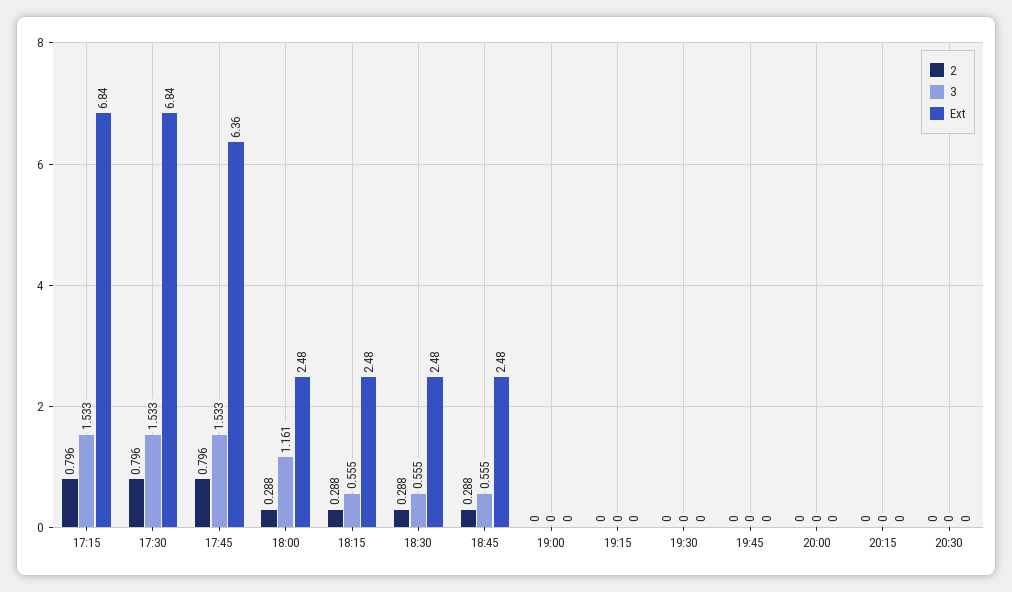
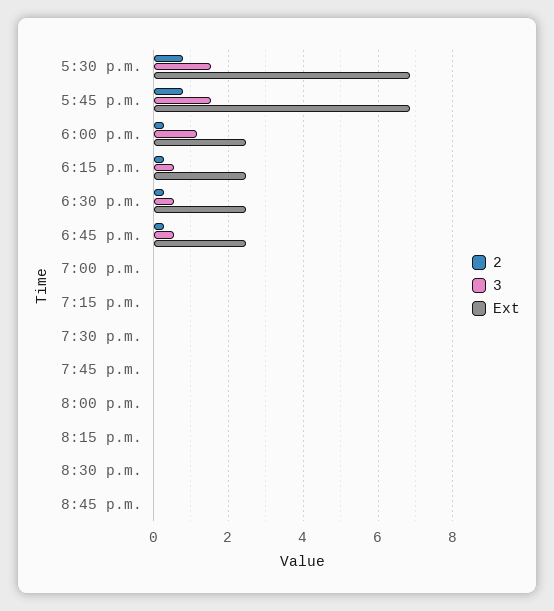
2, 17:15: 0.796 -> none
3, 17:15: 1.533 -> none
Ext, 17:15: 6.84 -> none
Ext, 17:45: 6.36 -> 6.8
2, 8:45 p.m.: none -> 0
3, 8:45 p.m.: none -> 0
Ext, 8:45 p.m.: none -> 0

